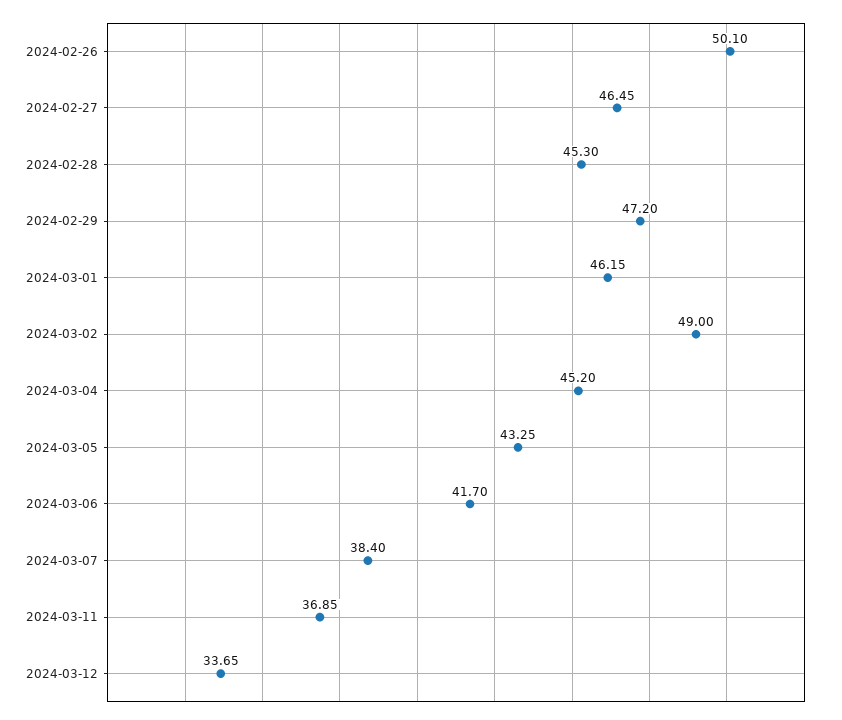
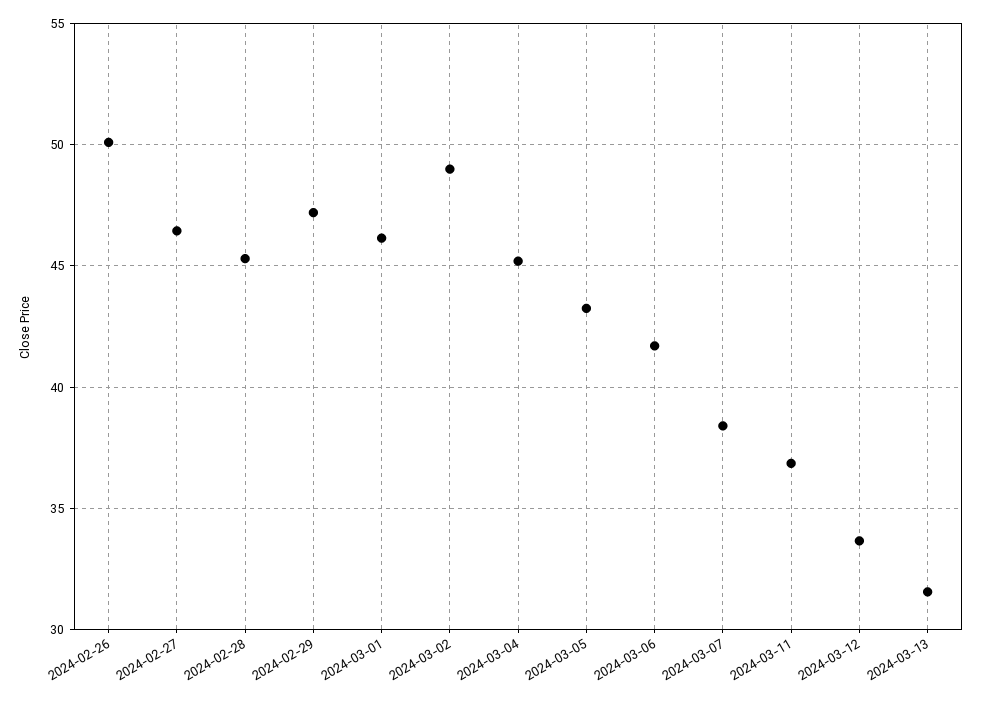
2024-03-13: none -> 31.5

